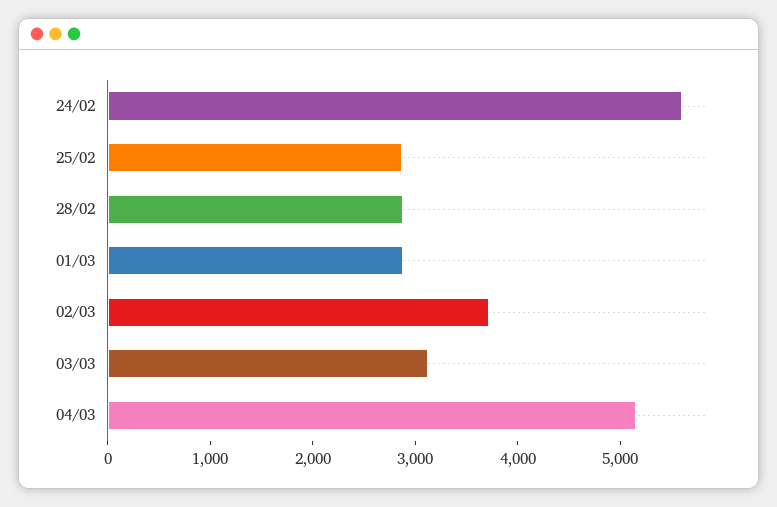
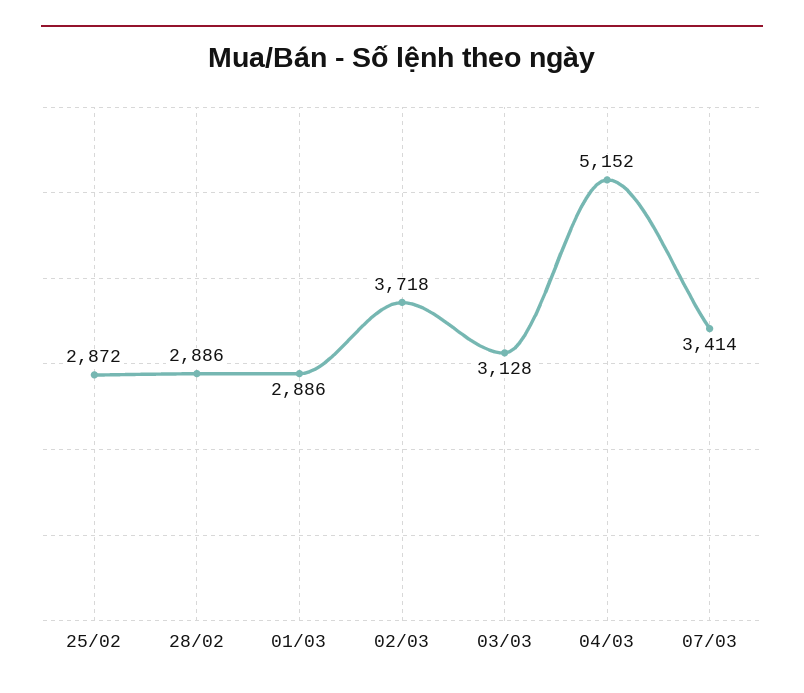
24/02: 5600 -> none
07/03: none -> 3414

